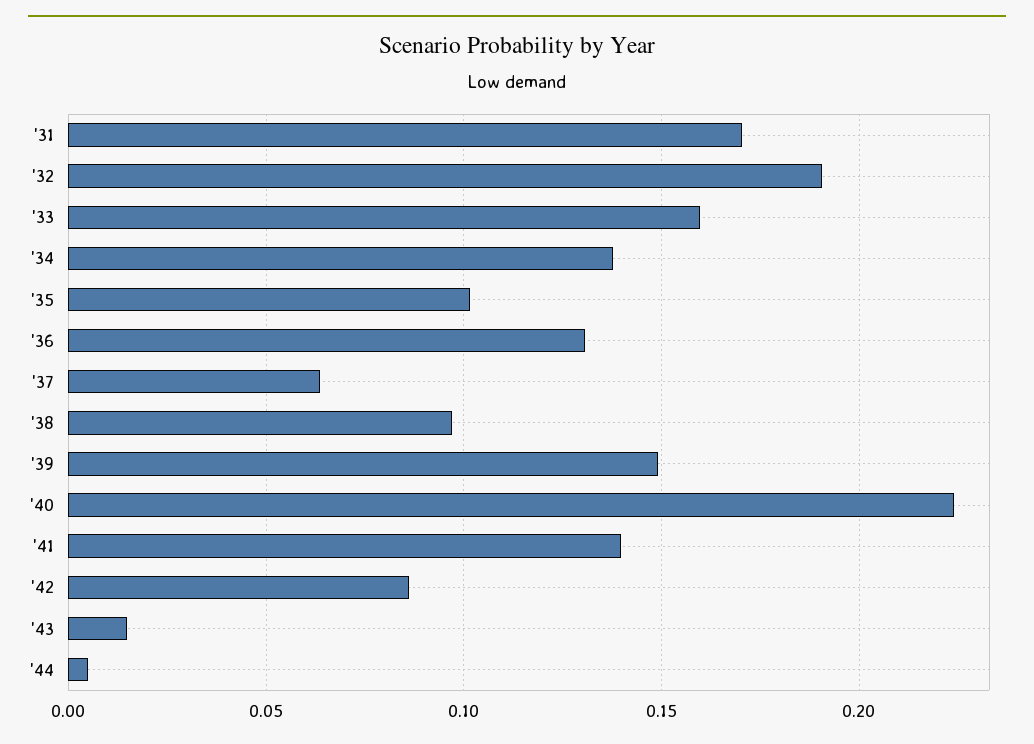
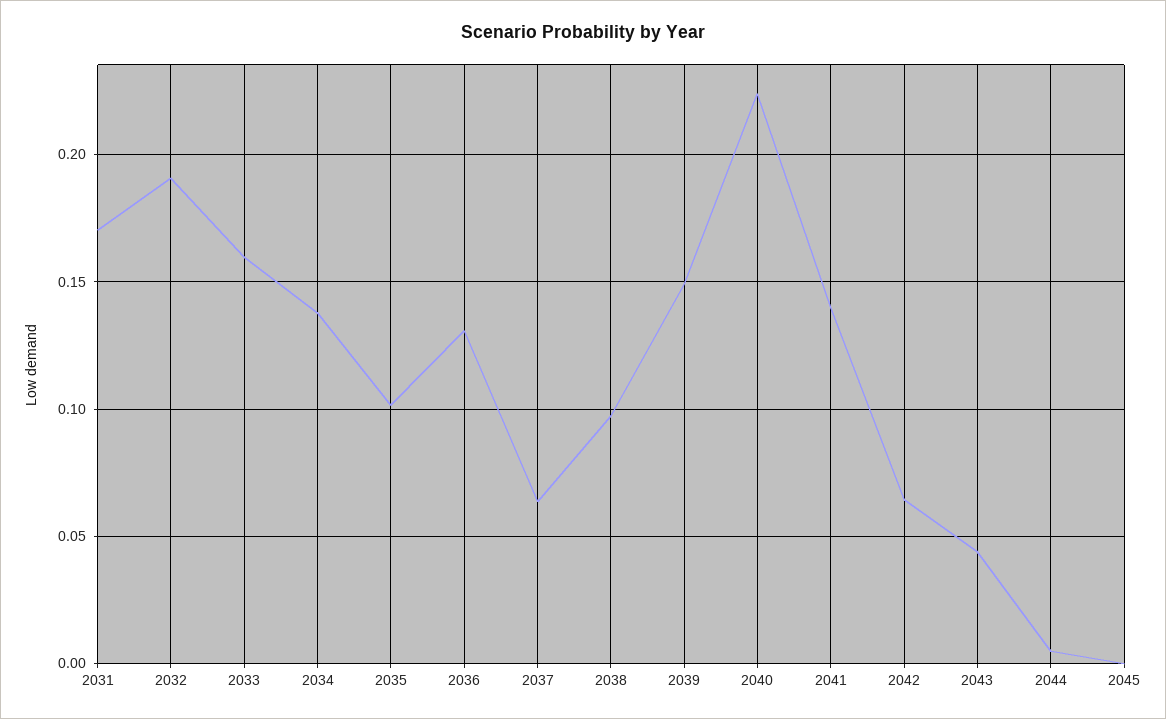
'42: 0.085 -> 0.065
'43: 0.015 -> 0.045
2045: none -> 0

